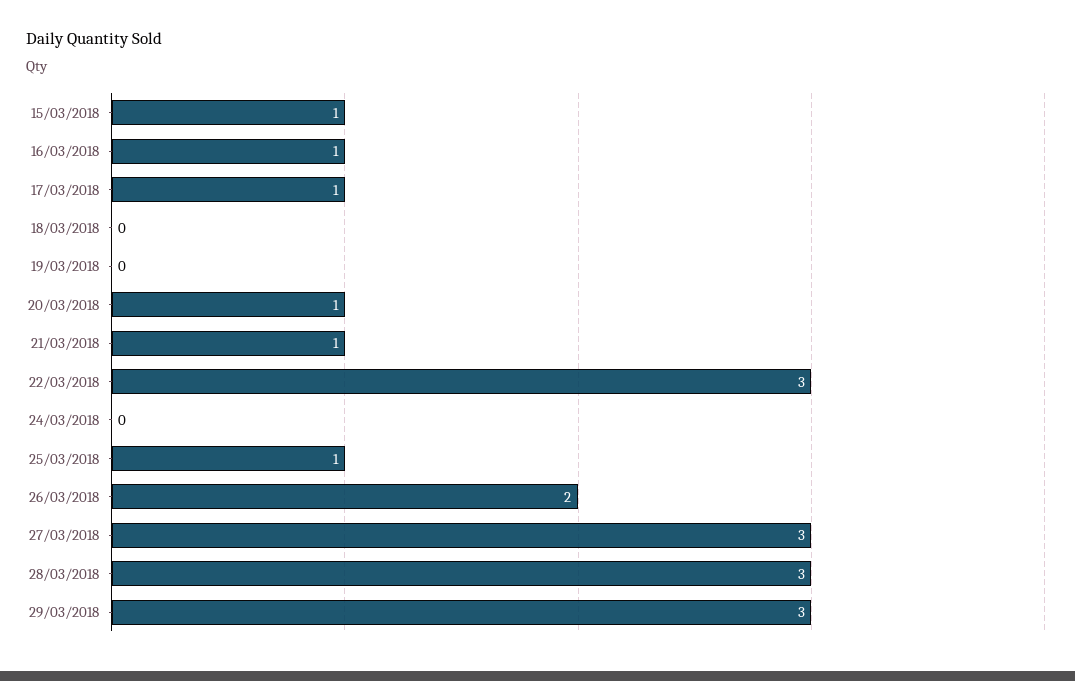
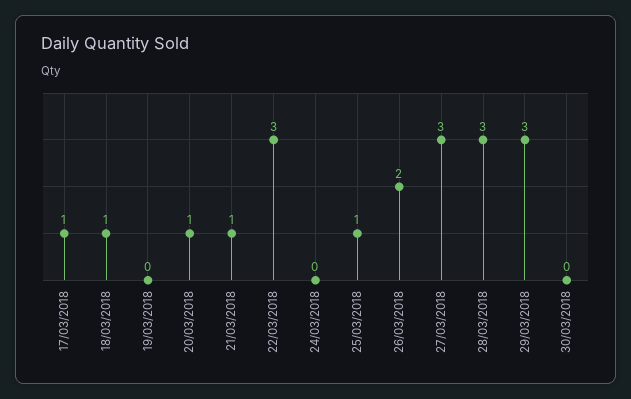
15/03/2018: 1 -> none
16/03/2018: 1 -> none
18/03/2018: 0 -> 1
30/03/2018: none -> 0

